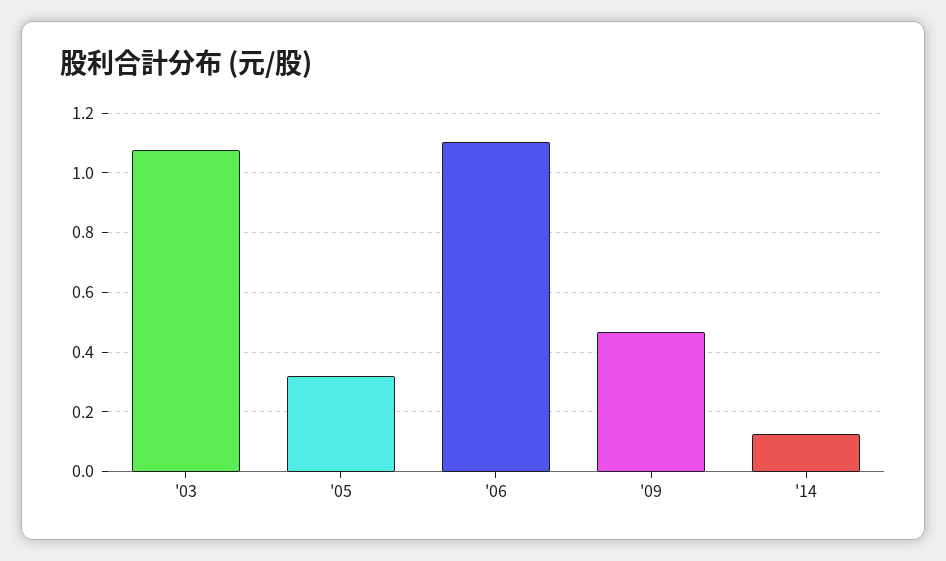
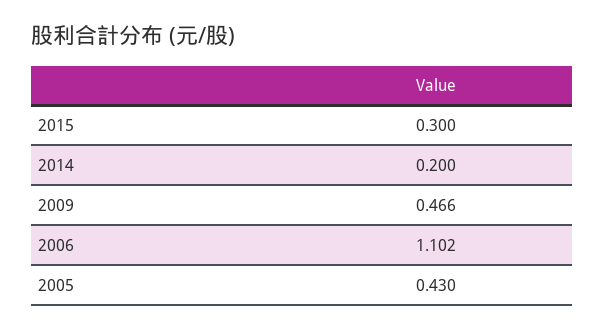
'03: 1.075 -> none
'05: 0.325 -> 0.43
'14: 0.125 -> 0.2
2015: none -> 0.3

